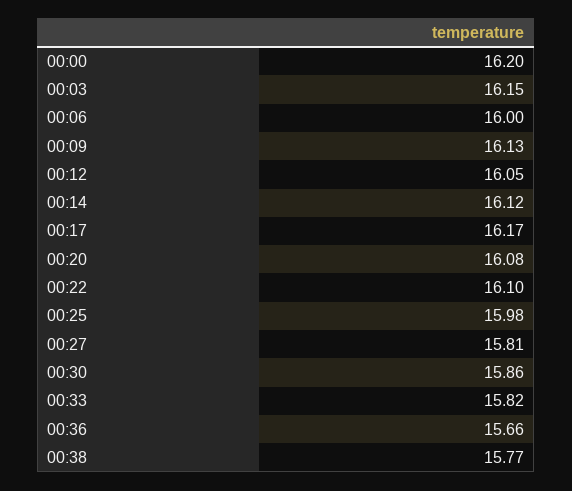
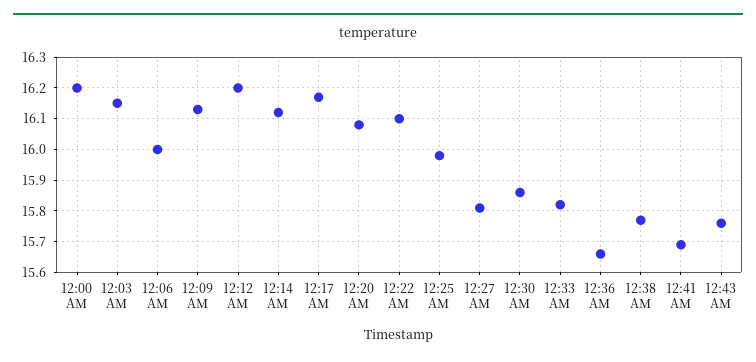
00:12: 16.05 -> 16.2
12:41 AM: none -> 15.7
12:43 AM: none -> 15.75

